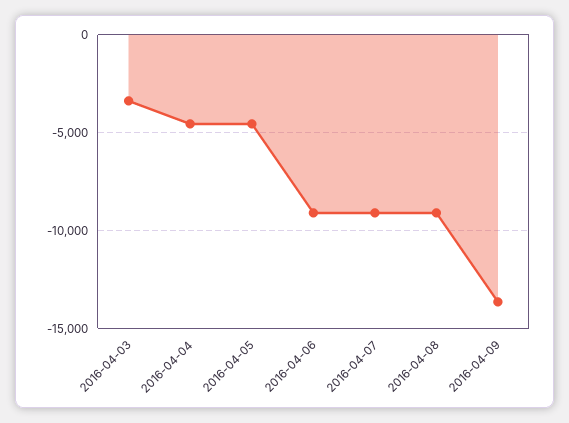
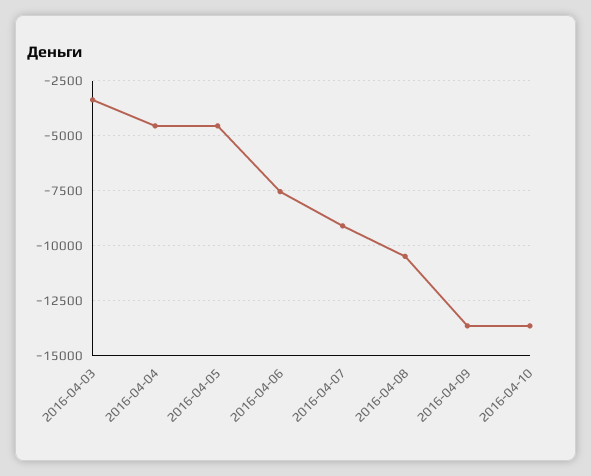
2016-04-06: -9000 -> -7500
2016-04-08: -9000 -> -10500
2016-04-10: none -> -13500

